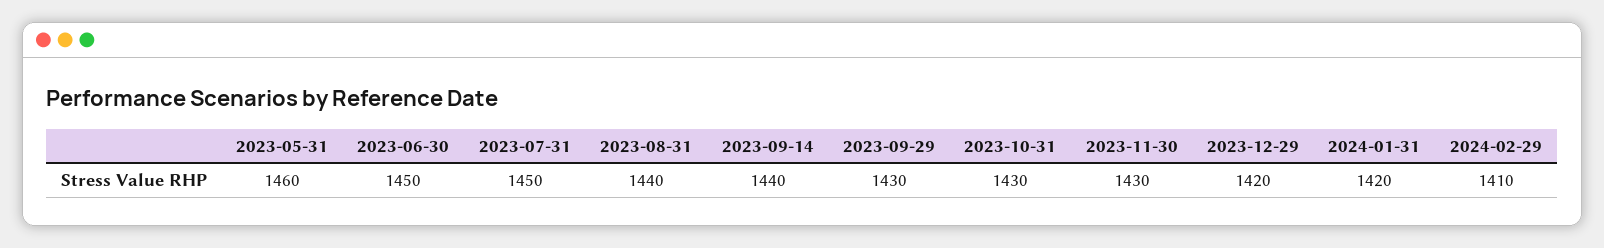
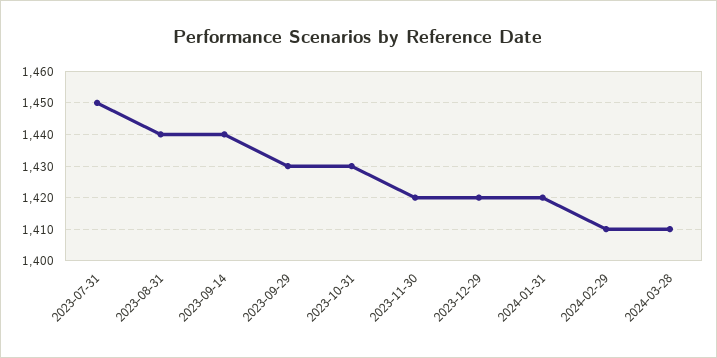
2023-05-31: 1460 -> none
2023-06-30: 1450 -> none
2023-11-30: 1430 -> 1420
2024-03-28: none -> 1410

